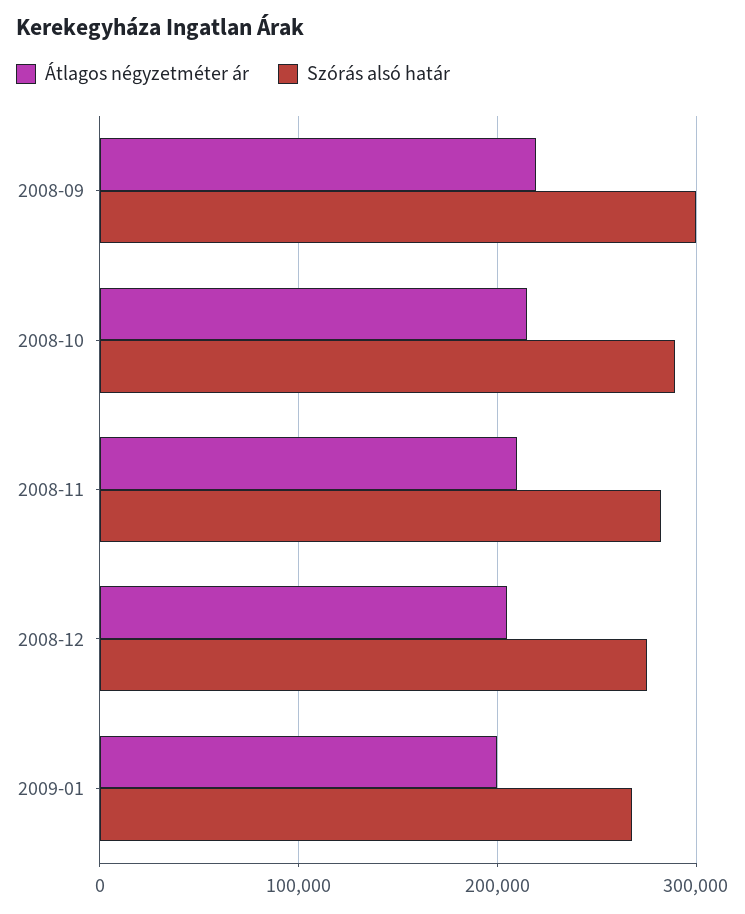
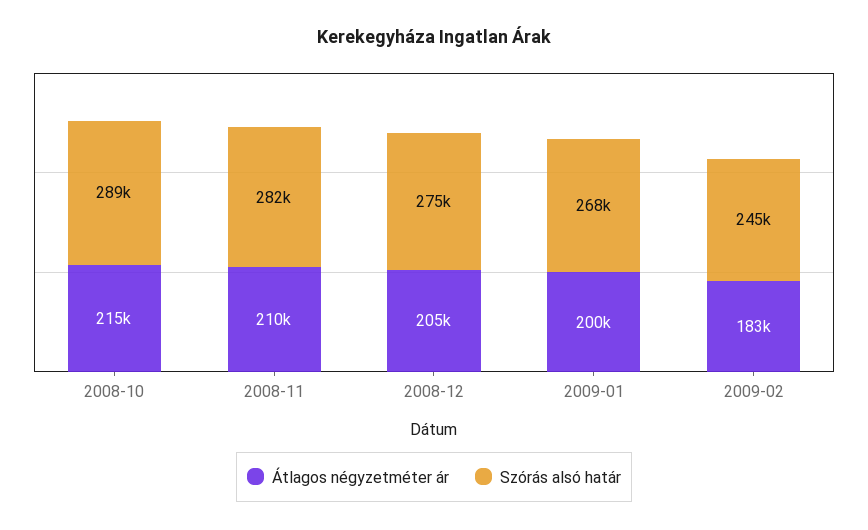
Átlagos négyzetméter ár, 2008-09: 220000 -> none
Szórás alsó határ, 2008-09: 300000 -> none
Átlagos négyzetméter ár, 2009-02: none -> 183000
Szórás alsó határ, 2009-02: none -> 245000

